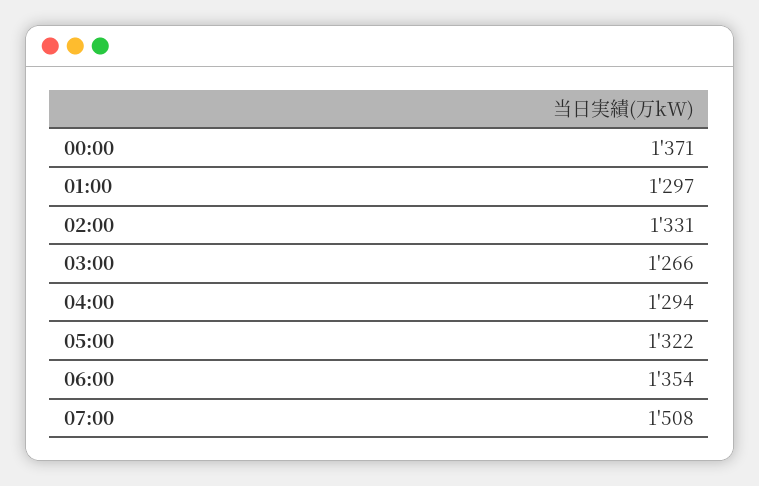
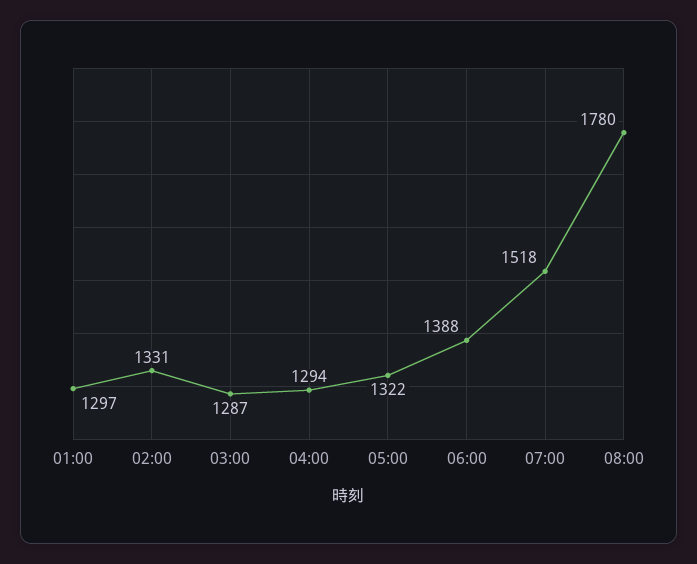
00:00: 1371 -> none
03:00: 1266 -> 1287
06:00: 1354 -> 1388
07:00: 1508 -> 1518
08:00: none -> 1780

